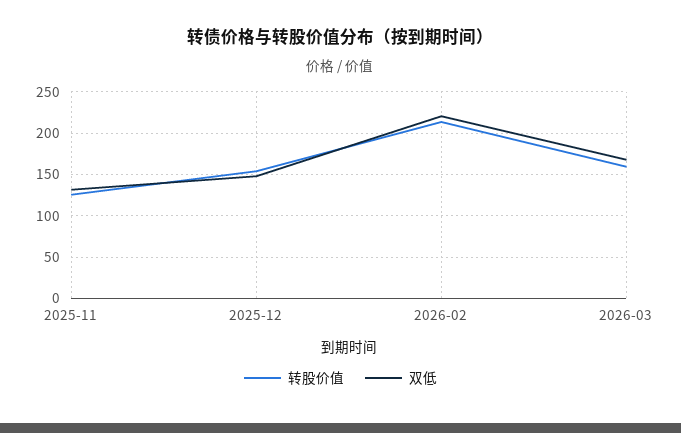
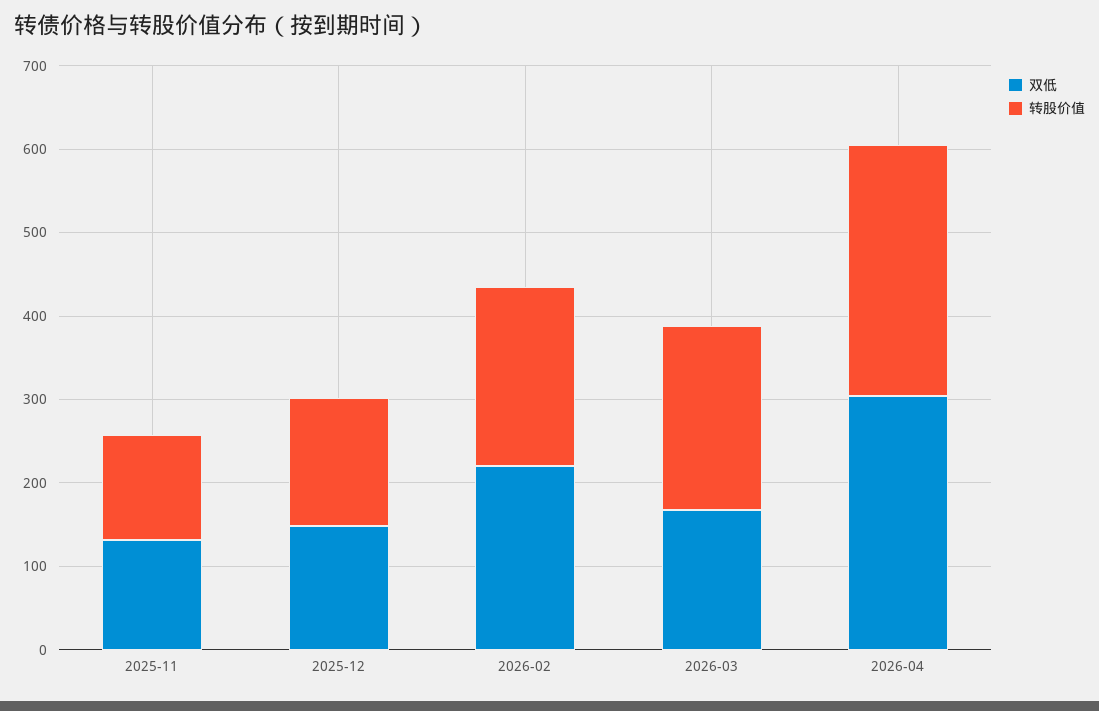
转股价值, 2026-03: 160 -> 220
双低, 2026-04: none -> 300
转股价值, 2026-04: none -> 300

